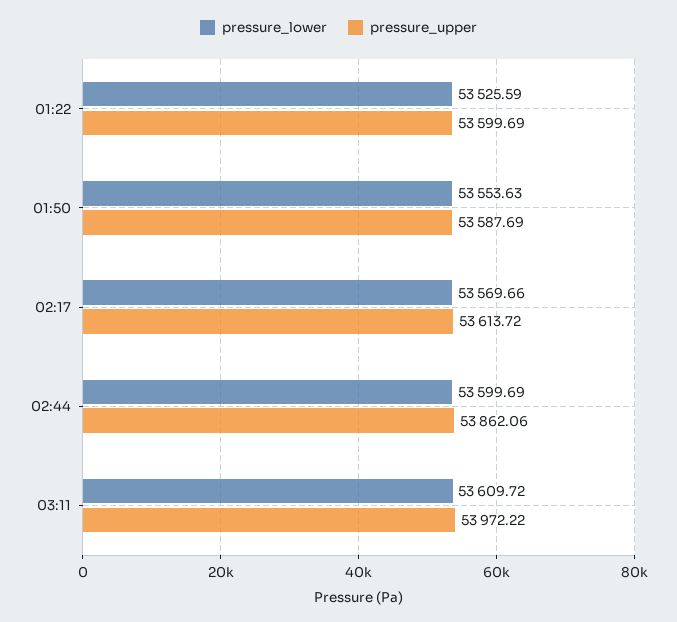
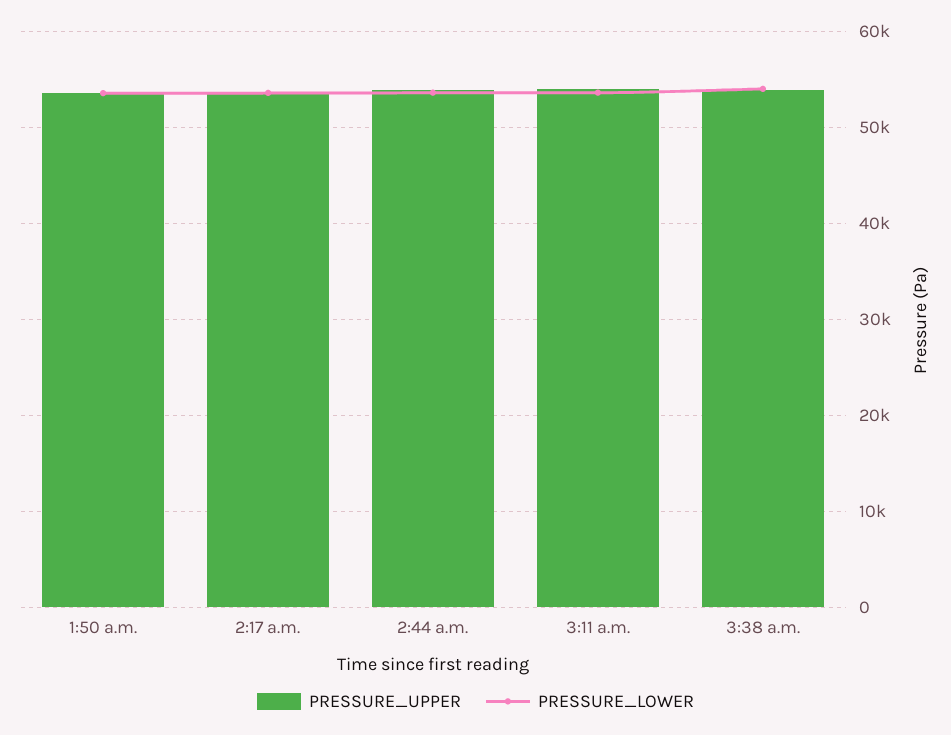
pressure_lower, 01:22: 53525.59 -> none
pressure_upper, 01:22: 53599.69 -> none
pressure_upper, 3:38 a.m.: none -> 54000
pressure_lower, 3:38 a.m.: none -> 54000

